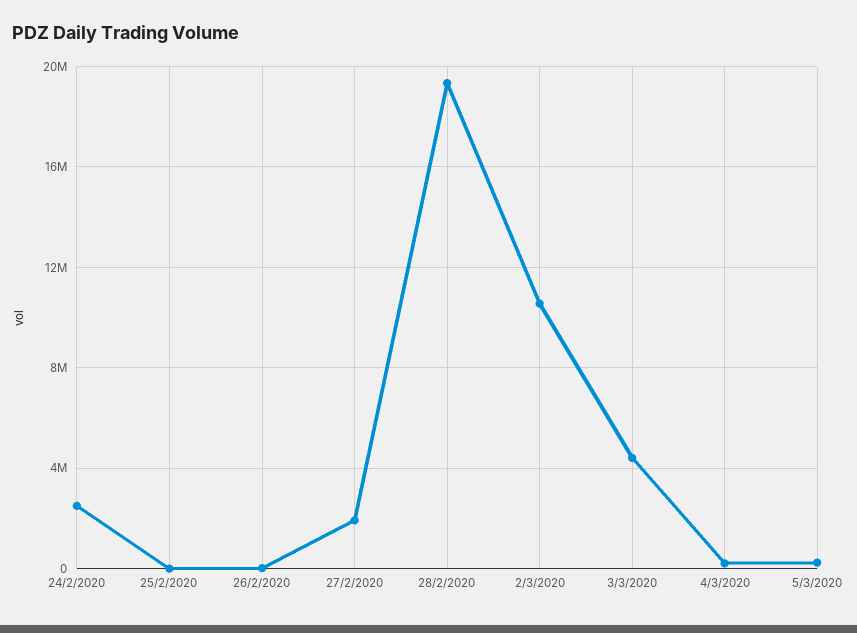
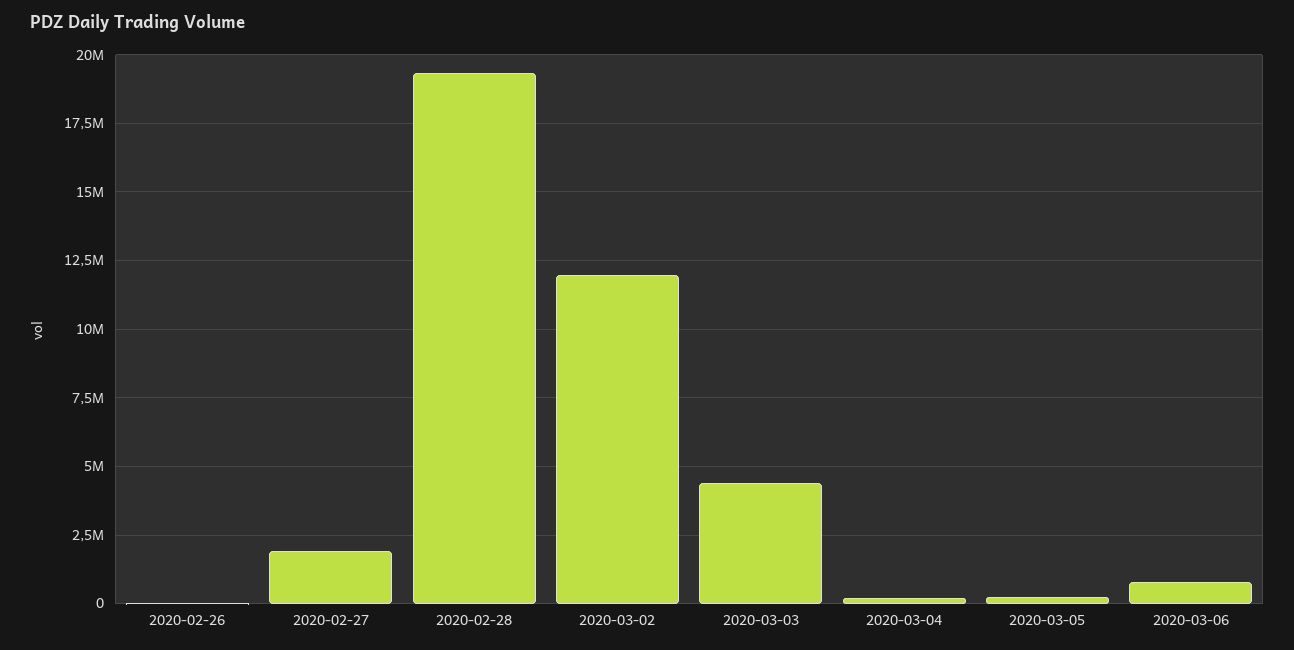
24/2/2020: 2500000 -> none
25/2/2020: 0 -> none
2/3/2020: 10500000 -> 12000000
2020-03-06: none -> 750000

